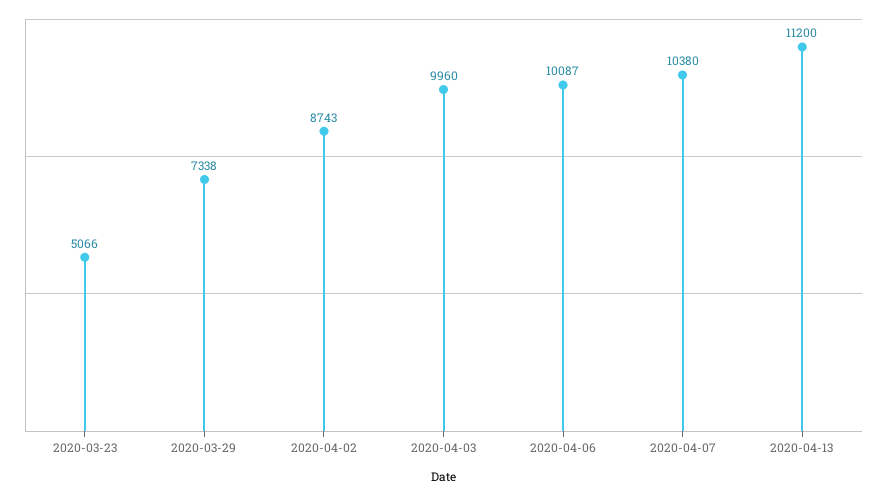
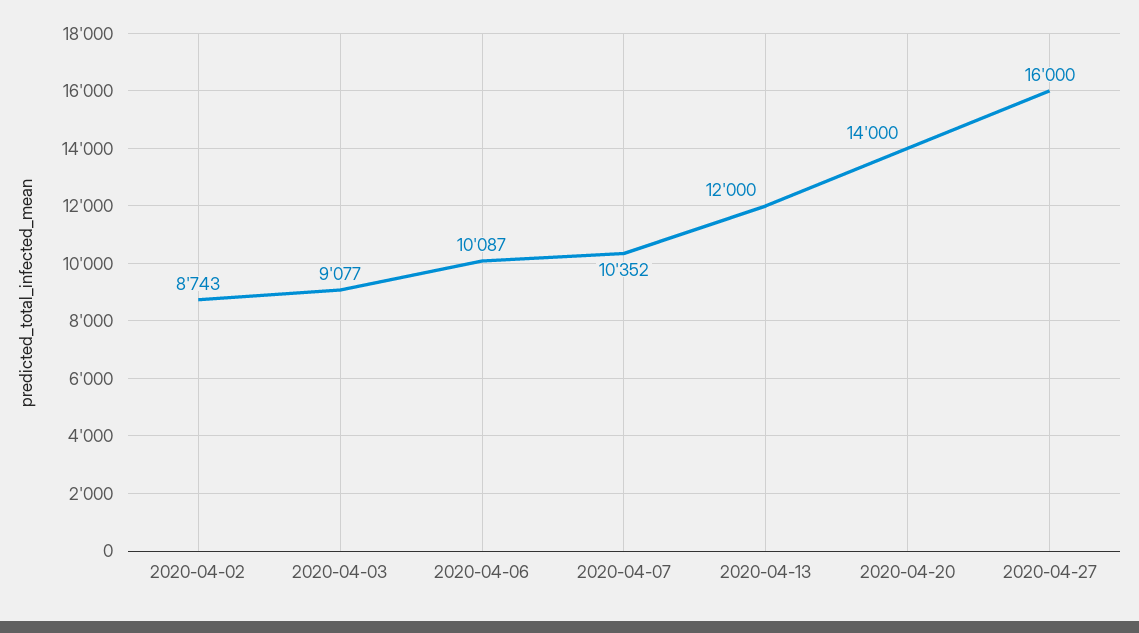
2020-03-23: 5066 -> none
2020-03-29: 7338 -> none
2020-04-03: 9960 -> 9077
2020-04-07: 10380 -> 10352
2020-04-13: 11200 -> 12000
2020-04-20: none -> 14000
2020-04-27: none -> 16000

